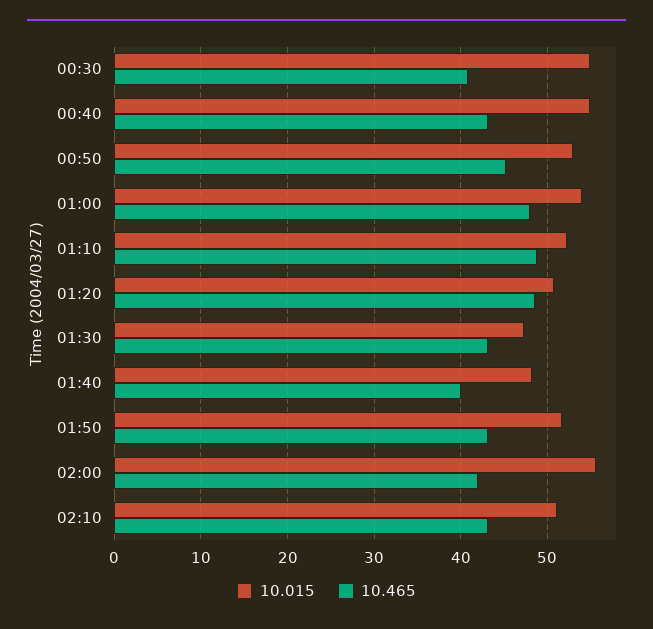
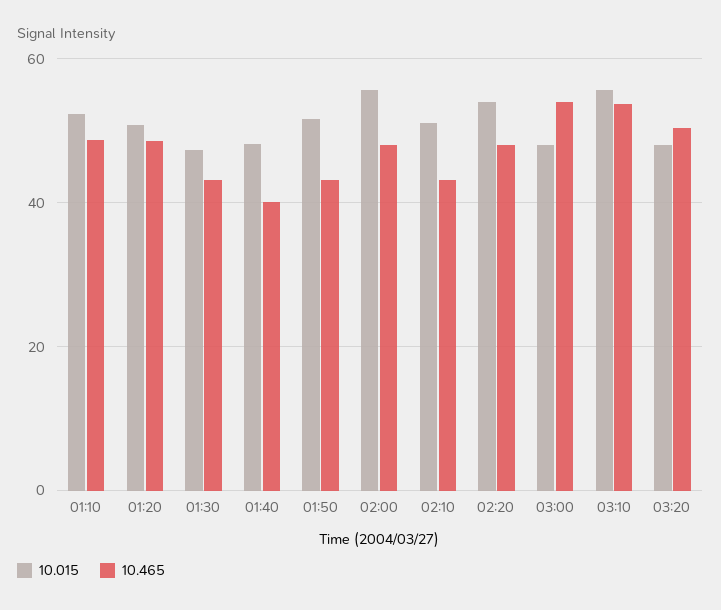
10.015, 00:30: 55 -> none
10.465, 00:30: 41 -> none
10.015, 00:40: 55 -> none
10.465, 00:40: 43 -> none
10.015, 00:50: 53 -> none
10.465, 00:50: 45 -> none
10.015, 01:00: 54 -> none
10.465, 01:00: 48 -> none
10.465, 02:00: 42 -> 48
10.015, 02:20: none -> 54
10.465, 02:20: none -> 48
10.015, 03:00: none -> 48
10.465, 03:00: none -> 54
10.015, 03:10: none -> 56
10.465, 03:10: none -> 54
10.015, 03:20: none -> 48
10.465, 03:20: none -> 50

